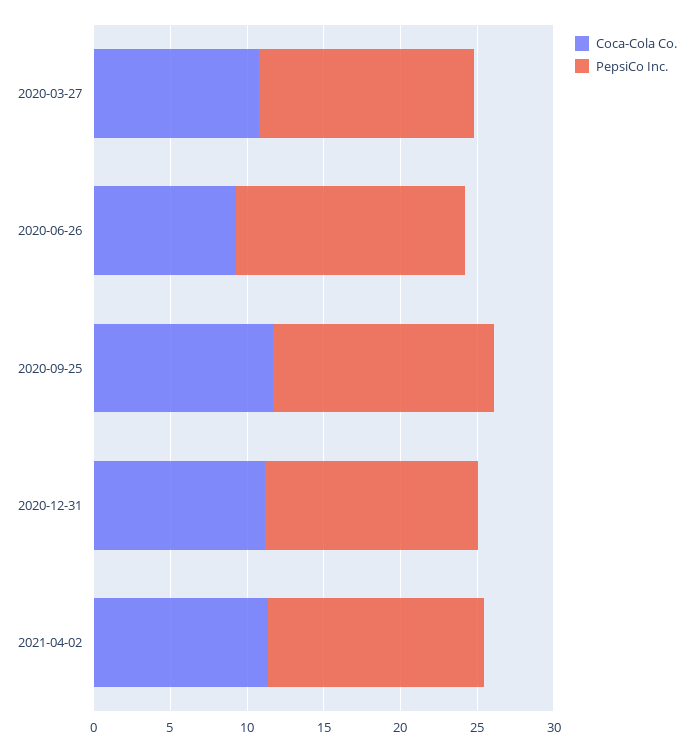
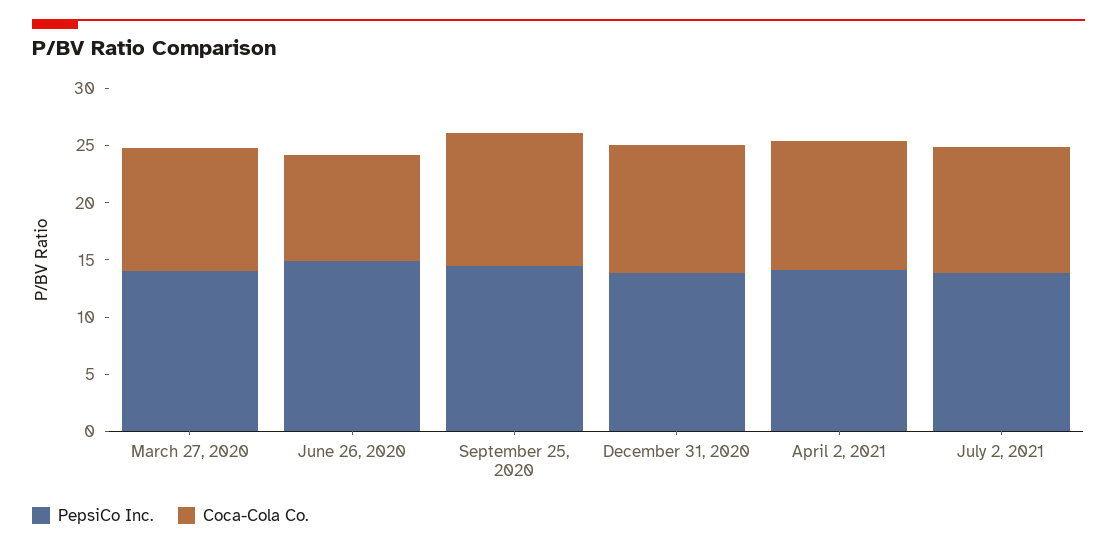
PepsiCo Inc., July 2, 2021: none -> 14
Coca-Cola Co., July 2, 2021: none -> 11

